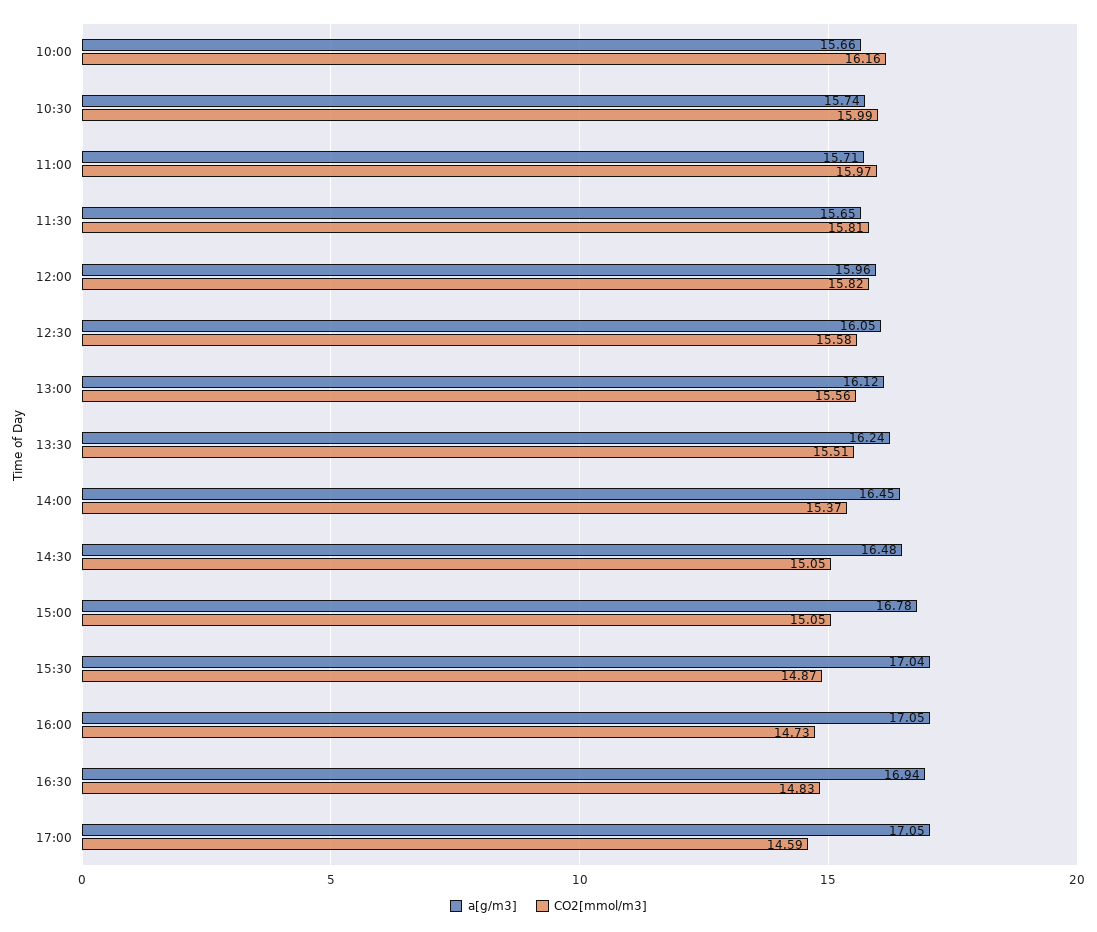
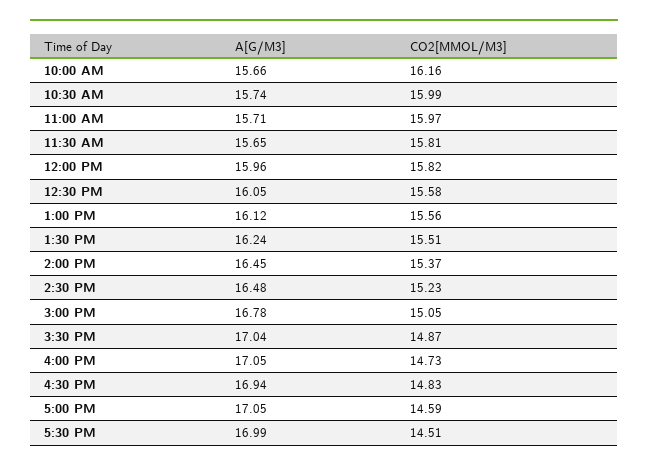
CO2[mmol/m3], 14:30: 15.05 -> 15.23
a[g/m3], 5:30 PM: none -> 16.99
CO2[mmol/m3], 5:30 PM: none -> 14.51

